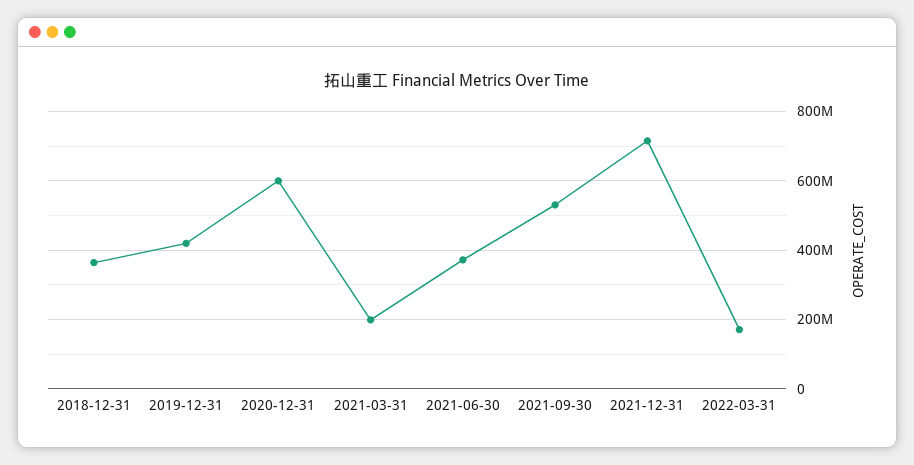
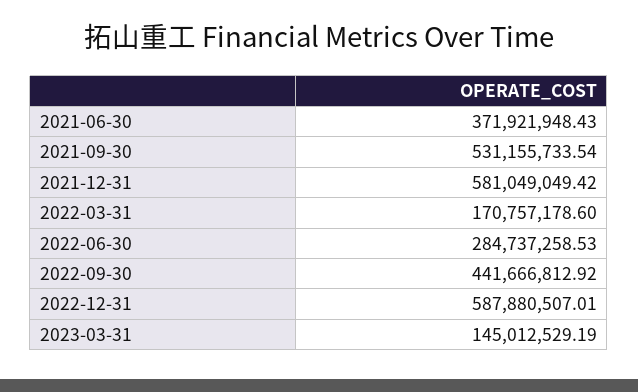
2018-12-31: 360000000 -> none
2019-12-31: 420000000 -> none
2020-12-31: 600000000 -> none
2021-03-31: 200000000 -> none
2021-12-31: 720000000 -> 581049049.42
2022-06-30: none -> 284737258.53
2022-09-30: none -> 441666812.92
2022-12-31: none -> 587880507.01
2023-03-31: none -> 145012529.19

